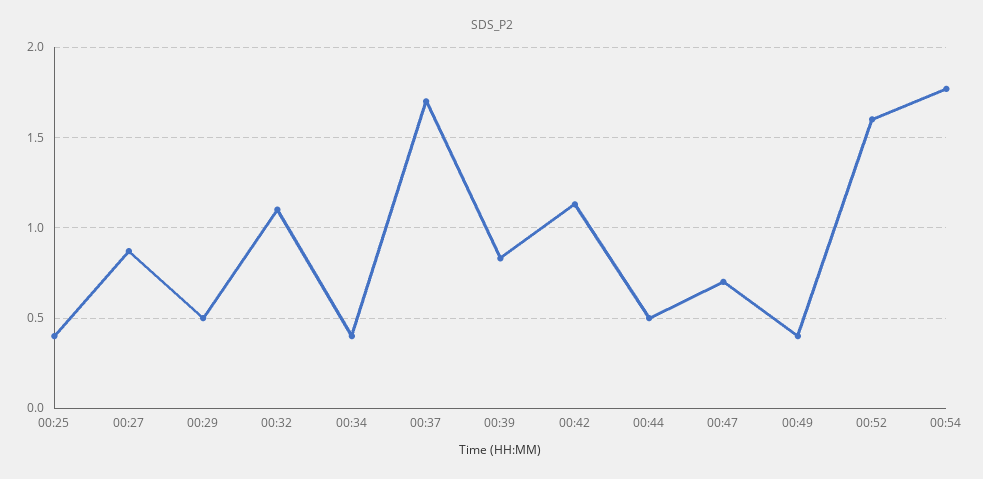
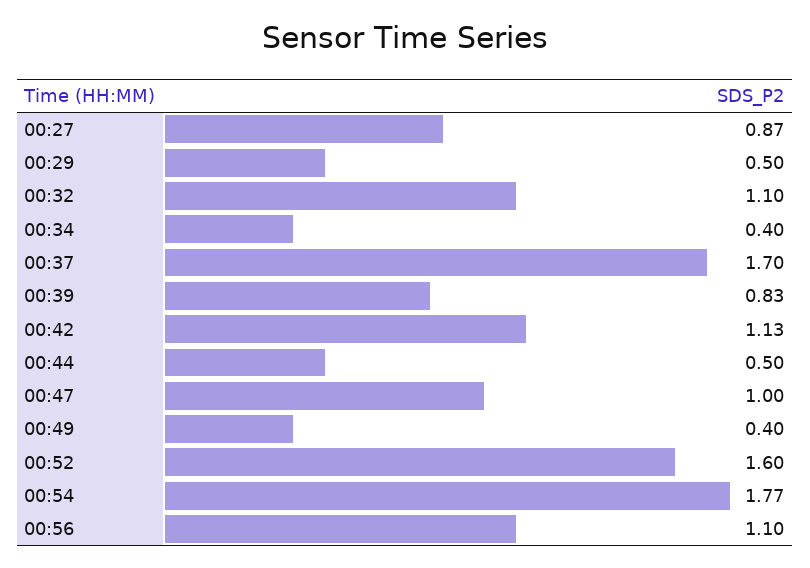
00:25: 0.4 -> none
00:47: 0.7 -> 1
00:56: none -> 1.1

